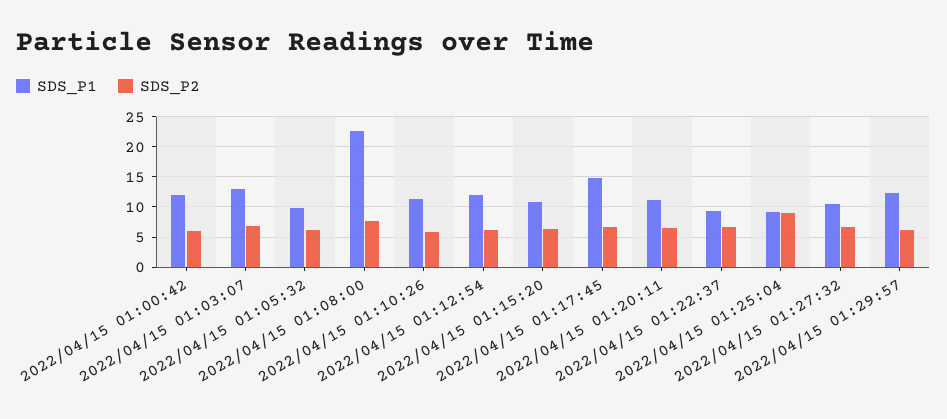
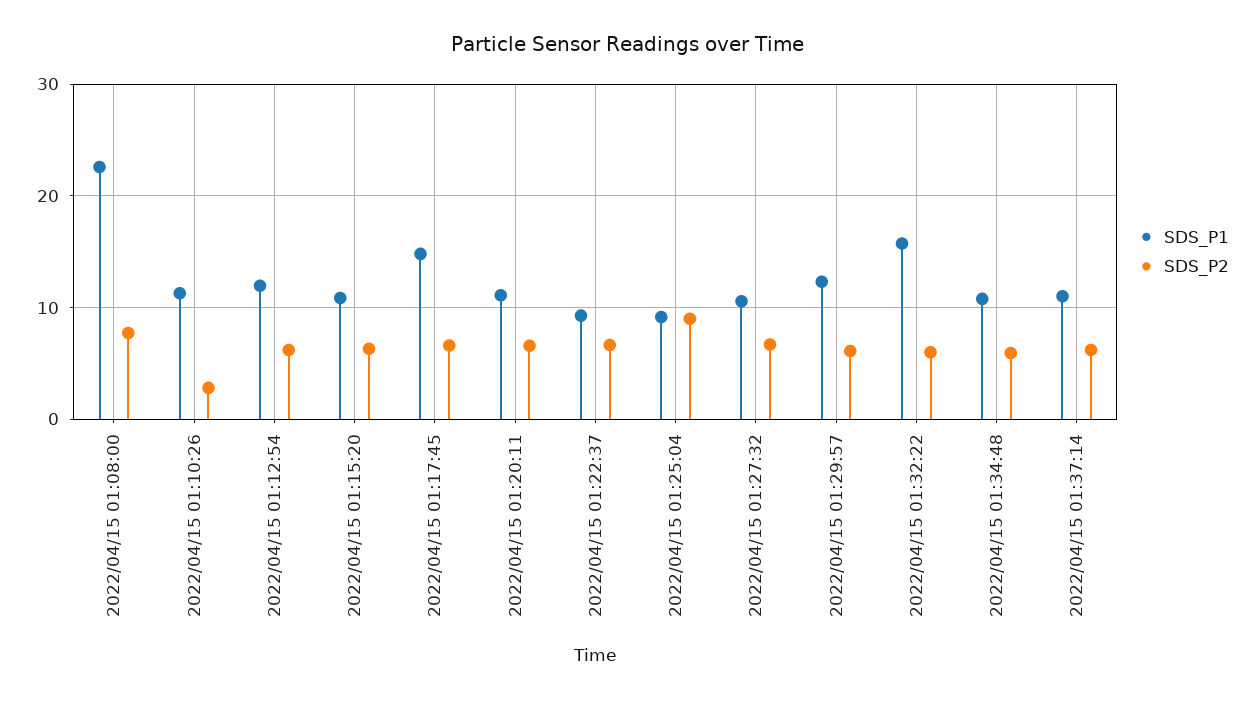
SDS_P1, 2022/04/15 01:00:42: 12 -> none
SDS_P2, 2022/04/15 01:00:42: 6 -> none
SDS_P1, 2022/04/15 01:03:07: 13 -> none
SDS_P2, 2022/04/15 01:03:07: 7 -> none
SDS_P1, 2022/04/15 01:05:32: 10 -> none
SDS_P2, 2022/04/15 01:05:32: 6 -> none
SDS_P2, 2022/04/15 01:10:26: 6 -> 3
SDS_P1, 2022/04/15 01:32:22: none -> 16
SDS_P2, 2022/04/15 01:32:22: none -> 6
SDS_P1, 2022/04/15 01:34:48: none -> 11
SDS_P2, 2022/04/15 01:34:48: none -> 6
SDS_P1, 2022/04/15 01:37:14: none -> 11
SDS_P2, 2022/04/15 01:37:14: none -> 6

